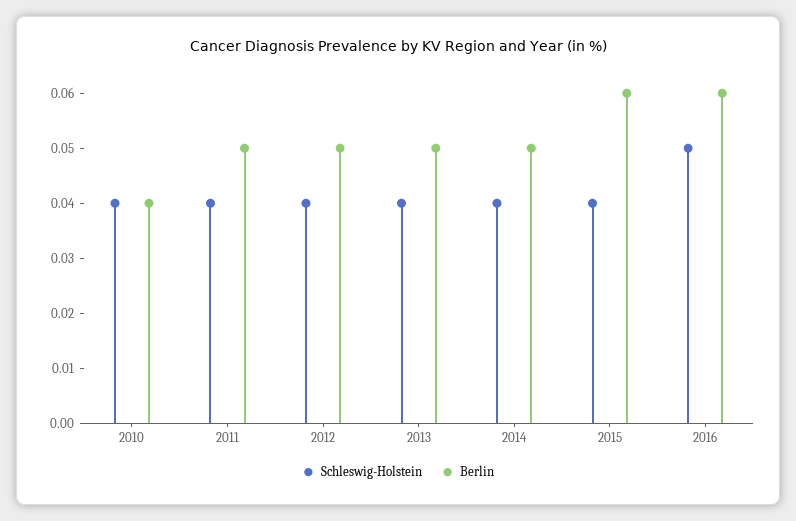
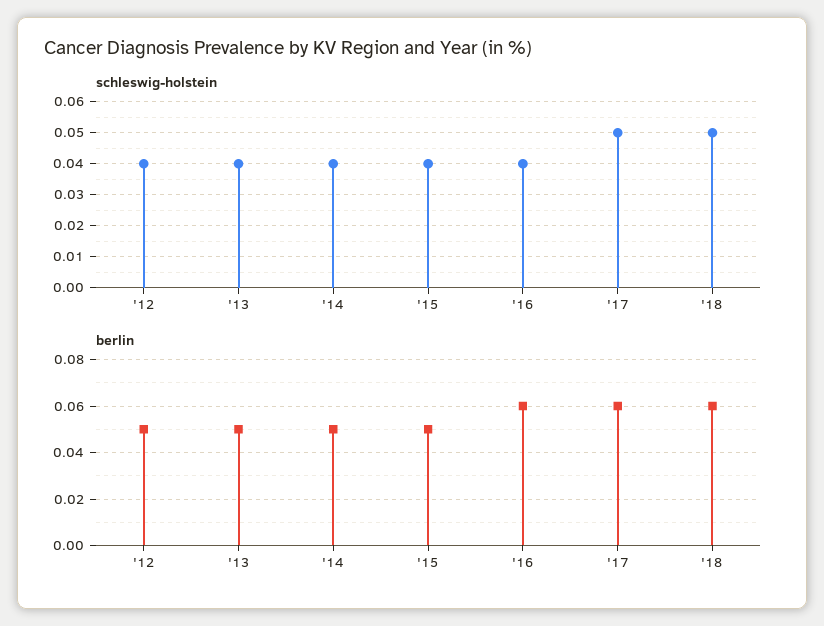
Schleswig-Holstein, 2010: 0.04 -> none
Berlin, 2010: 0.04 -> none
Schleswig-Holstein, 2011: 0.04 -> none
Berlin, 2011: 0.05 -> none
Berlin, 2015: 0.06 -> 0.05
Schleswig-Holstein, 2016: 0.05 -> 0.04
Schleswig-Holstein, '17: none -> 0.05
Schleswig-Holstein, '18: none -> 0.05
Berlin, '17: none -> 0.06
Berlin, '18: none -> 0.06

